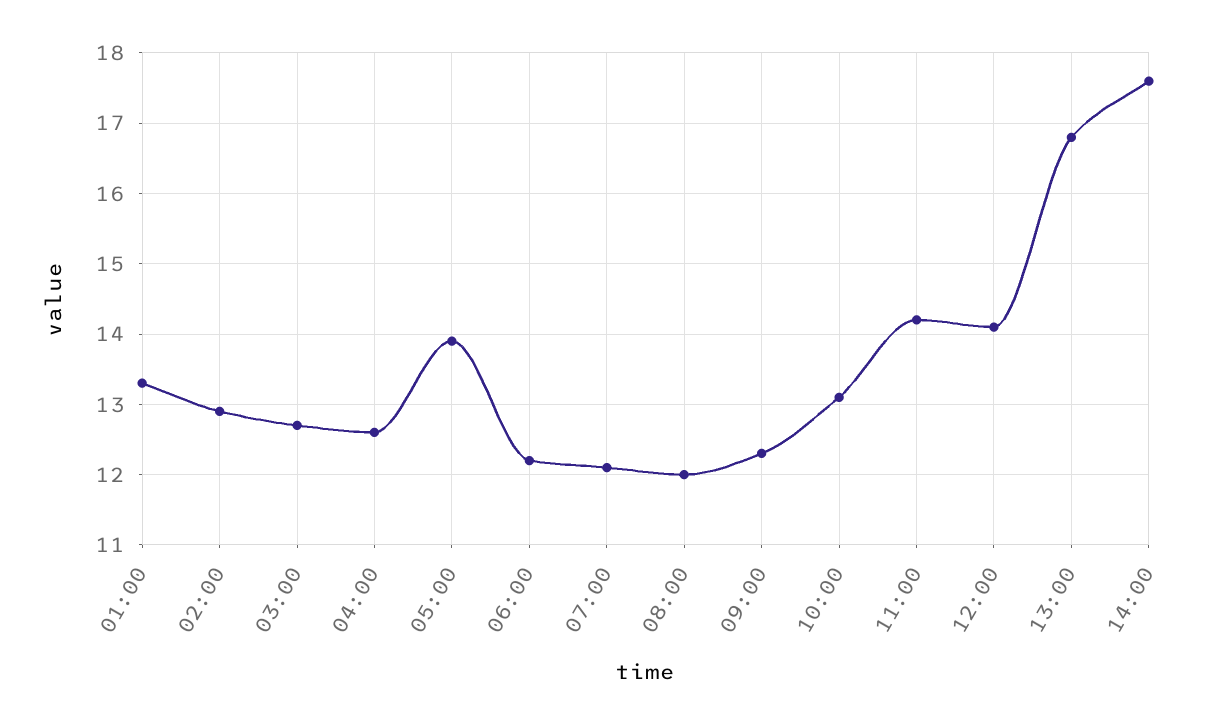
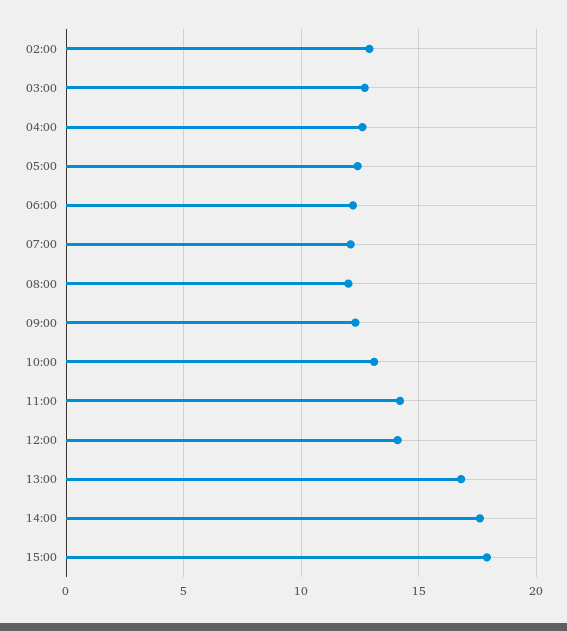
01:00: 13.3 -> none
05:00: 13.9 -> 12.5
15:00: none -> 18

